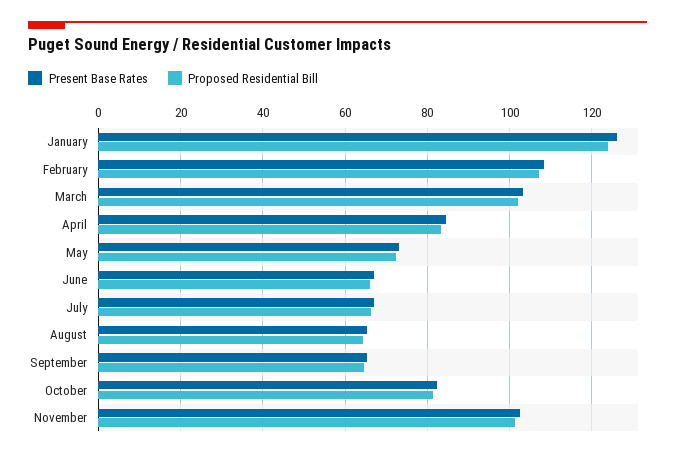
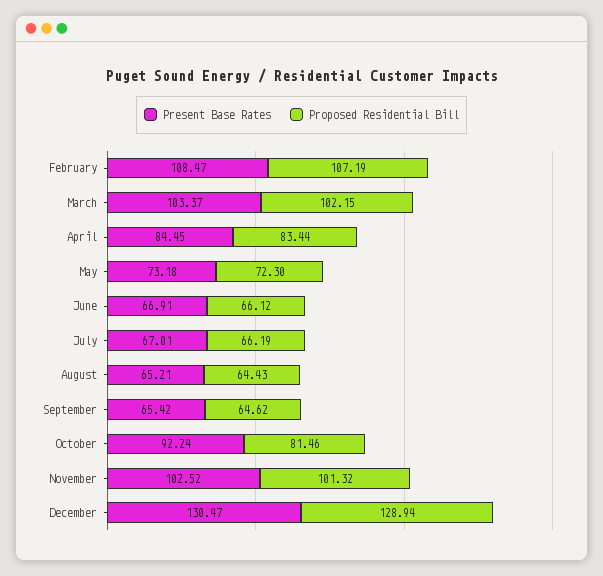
Present Base Rates, January: 126 -> none
Proposed Residential Bill, January: 124 -> none
Present Base Rates, October: 82 -> 92.24
Present Base Rates, December: none -> 130.47
Proposed Residential Bill, December: none -> 128.94

